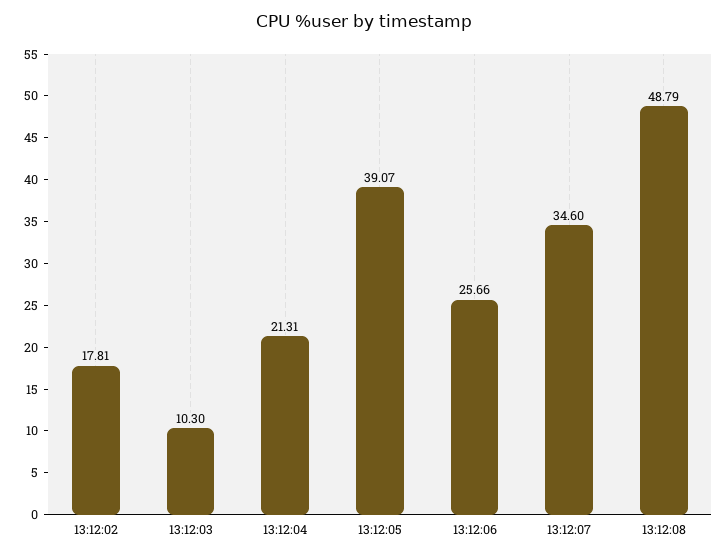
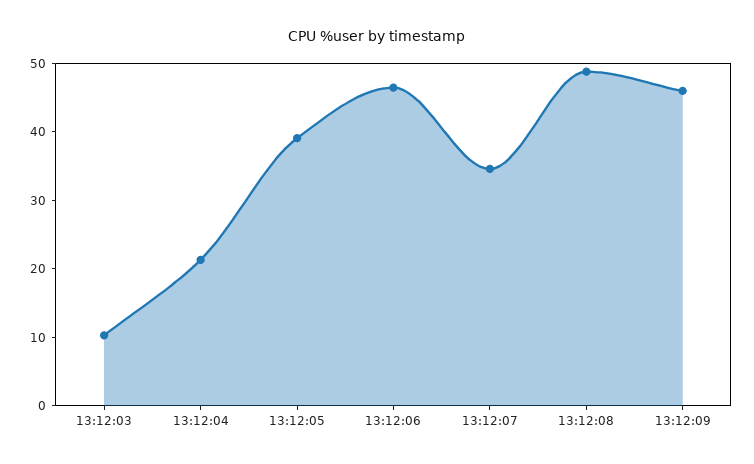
13:12:02: 17.81 -> none
13:12:06: 25.66 -> 46
13:12:09: none -> 46

